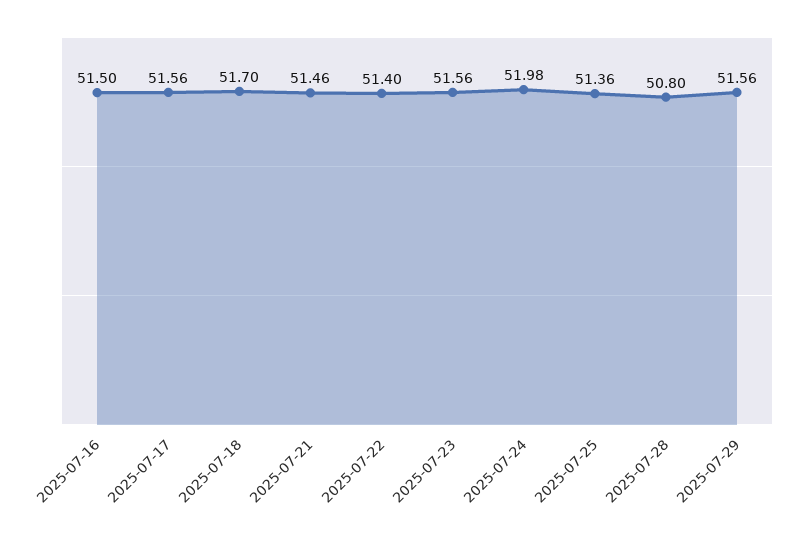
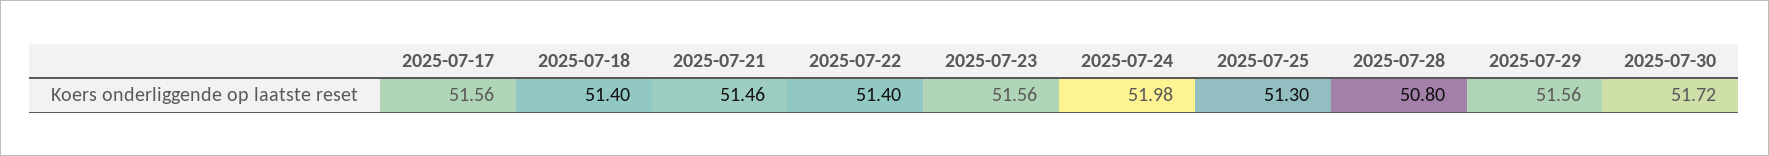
2025-07-16: 51.5 -> none
2025-07-18: 51.7 -> 51.4
2025-07-25: 51.36 -> 51.3
2025-07-30: none -> 51.72

